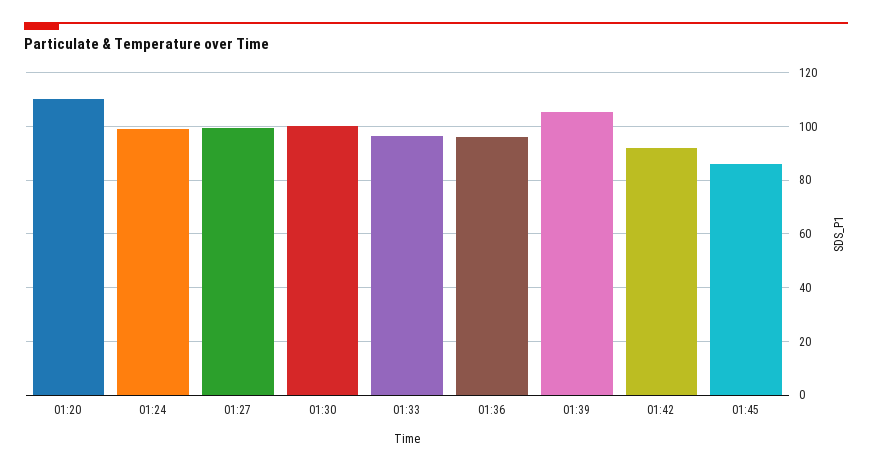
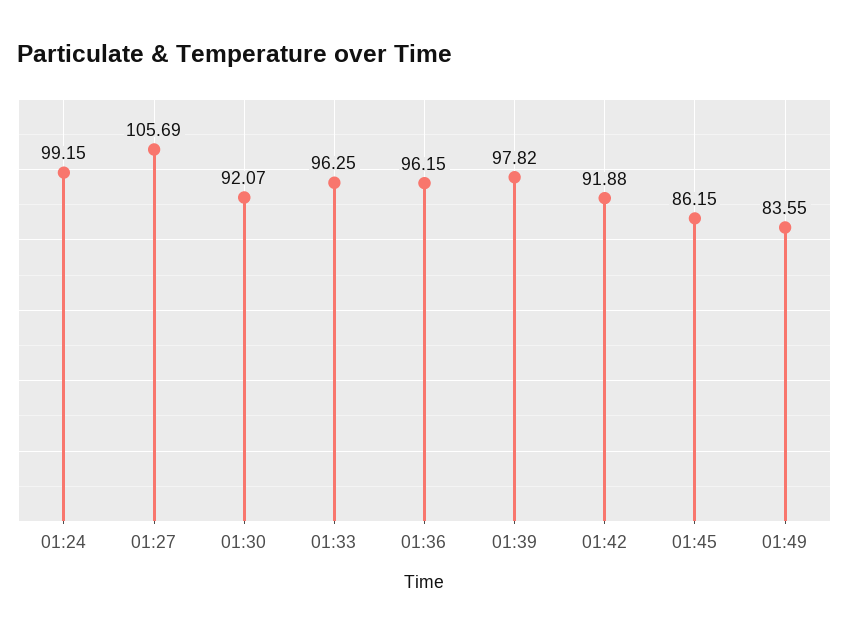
01:20: 110 -> none
01:27: 100 -> 105.69
01:30: 100 -> 92.07
01:39: 105 -> 97.82
01:49: none -> 83.55

